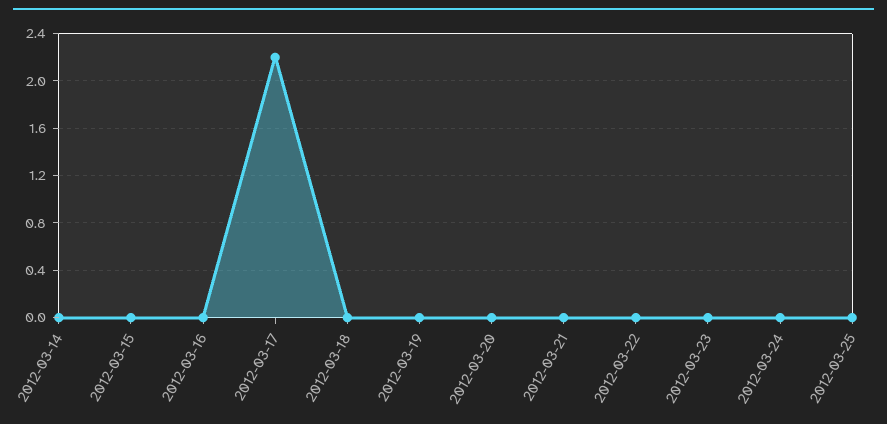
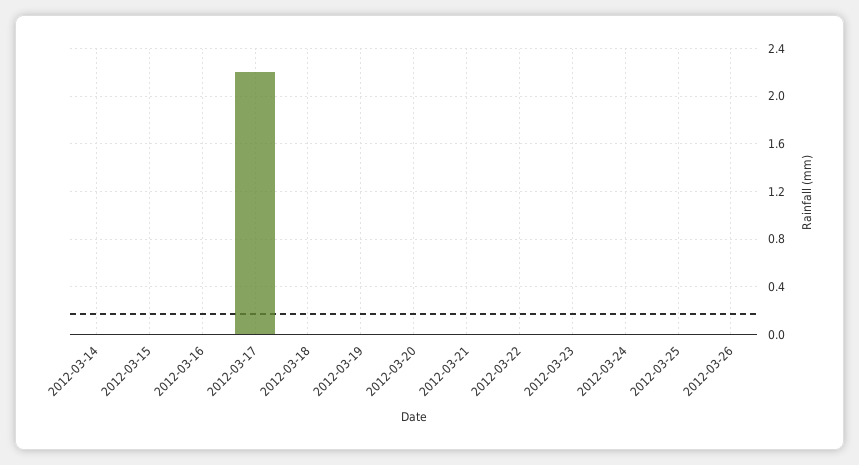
2012-03-26: none -> 0

